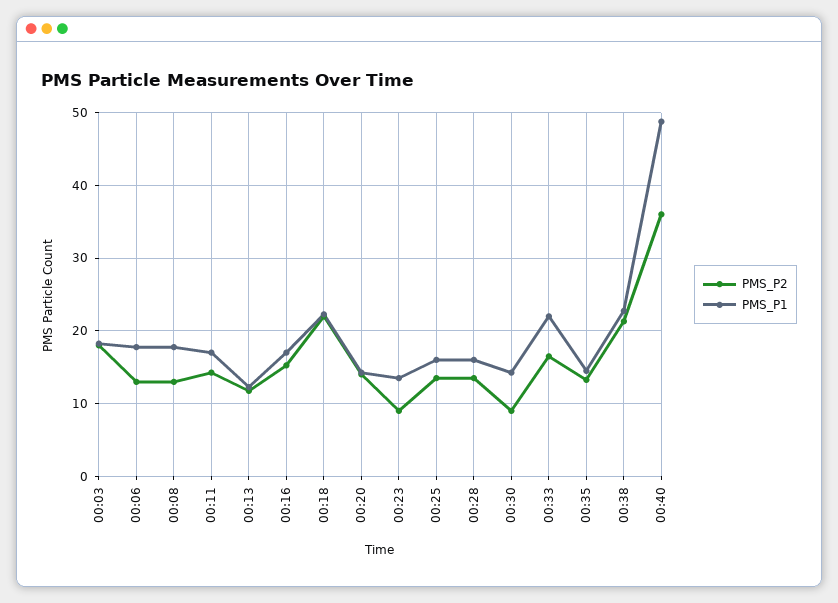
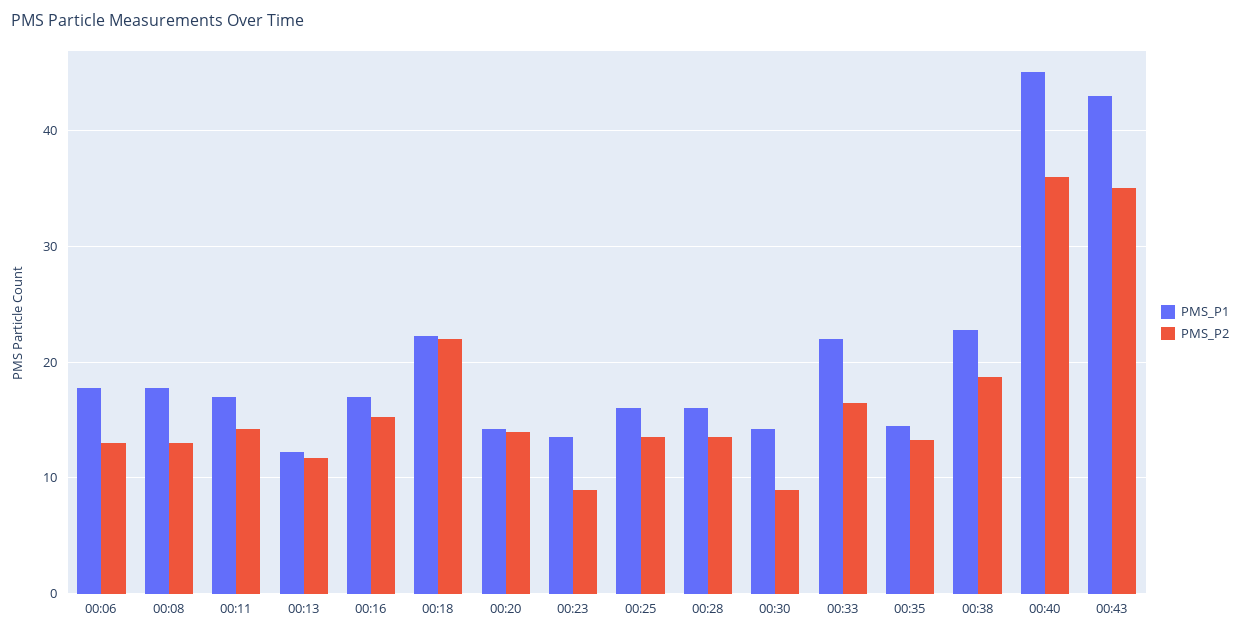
PMS_P2, 00:03: 18 -> none
PMS_P1, 00:03: 18 -> none
PMS_P2, 00:38: 21 -> 19
PMS_P1, 00:40: 49 -> 45
PMS_P1, 00:43: none -> 43
PMS_P2, 00:43: none -> 35

